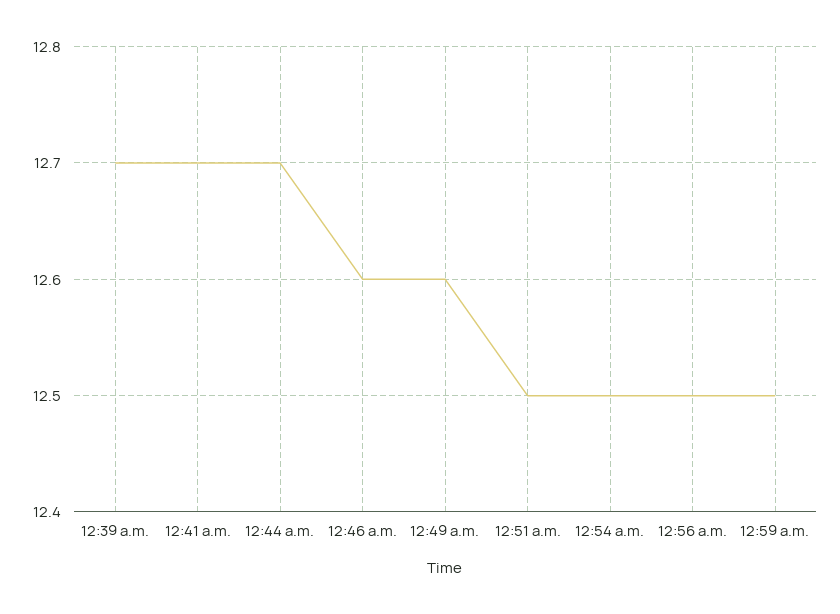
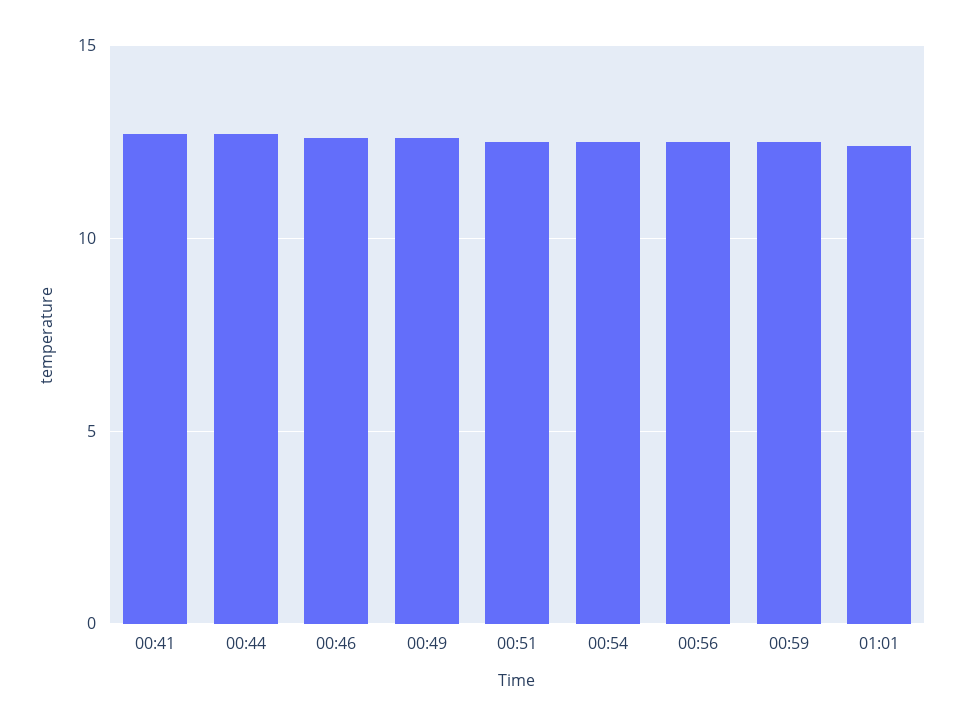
12:39 a.m.: 12.7 -> none
01:01: none -> 12.5

